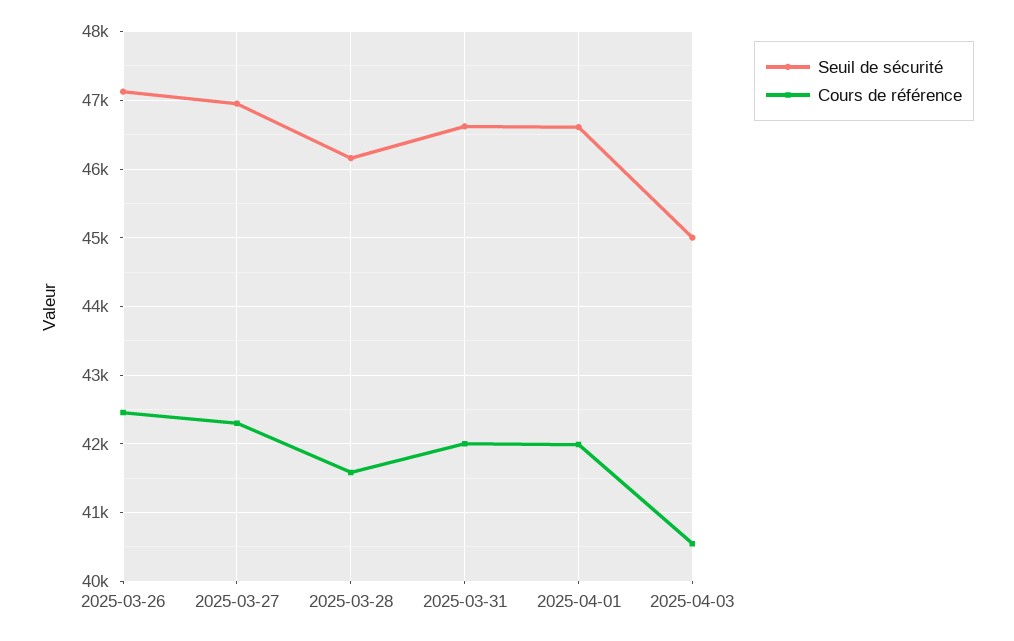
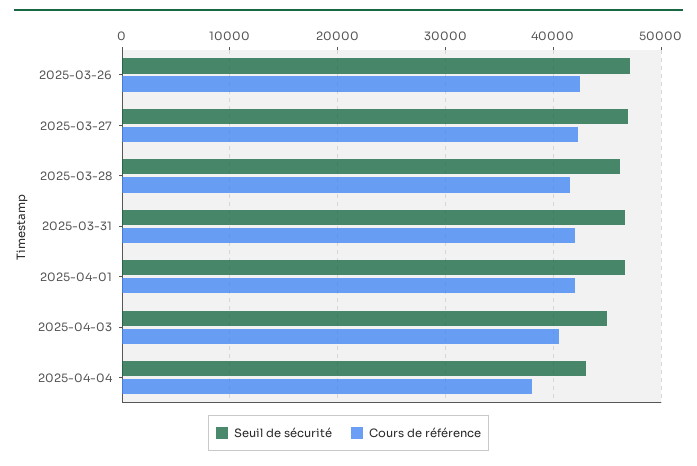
Seuil de sécurité, 2025-04-04: none -> 43000
Cours de référence, 2025-04-04: none -> 38000

